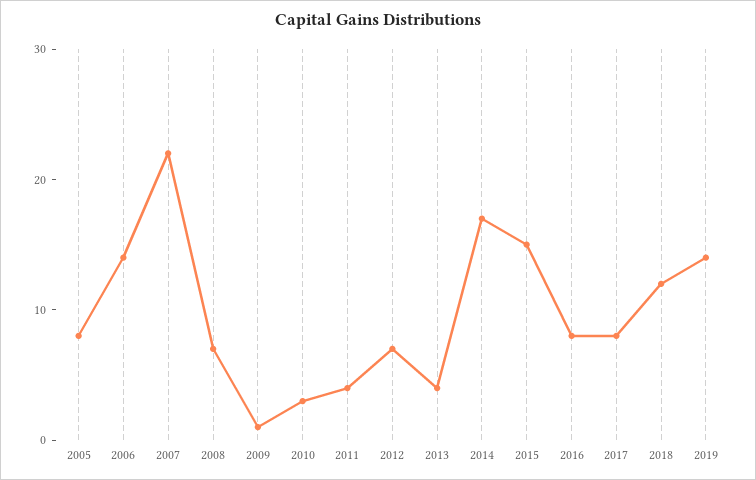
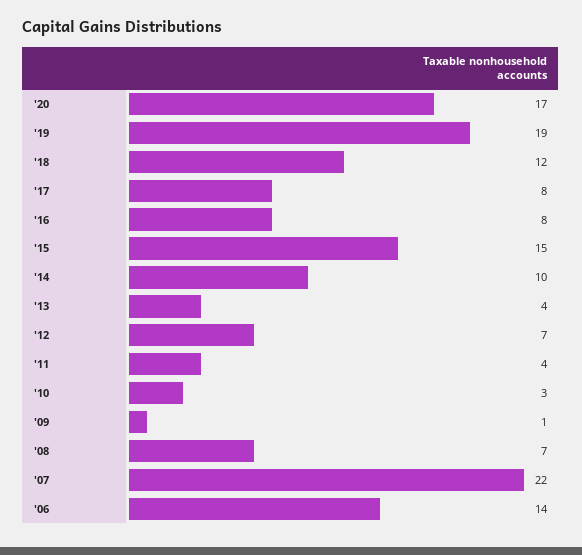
2005: 8 -> none
2014: 17 -> 10
2019: 14 -> 19
'20: none -> 17

